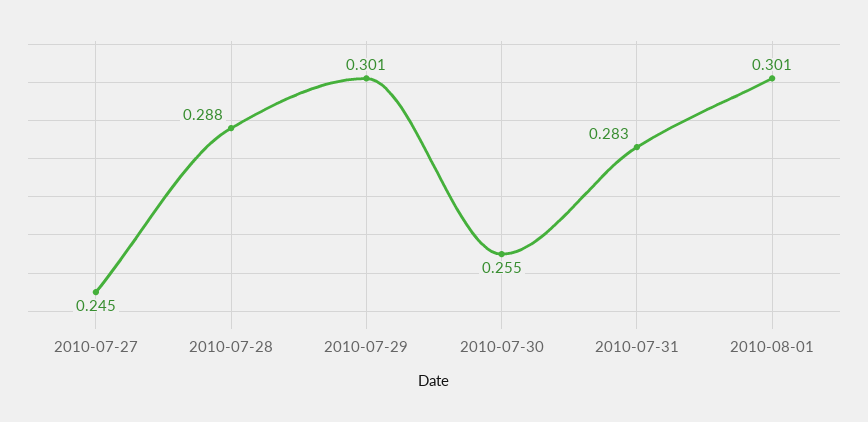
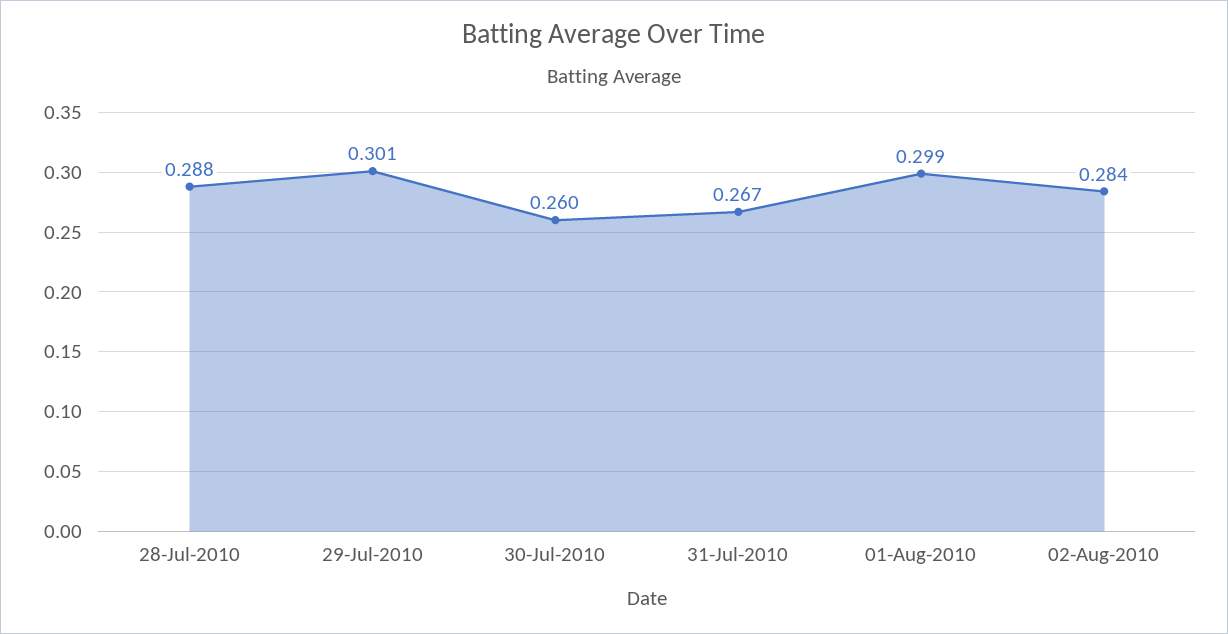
2010-07-27: 0.245 -> none
2010-07-30: 0.255 -> 0.26
2010-07-31: 0.283 -> 0.267
2010-08-01: 0.301 -> 0.299
02-Aug-2010: none -> 0.284

